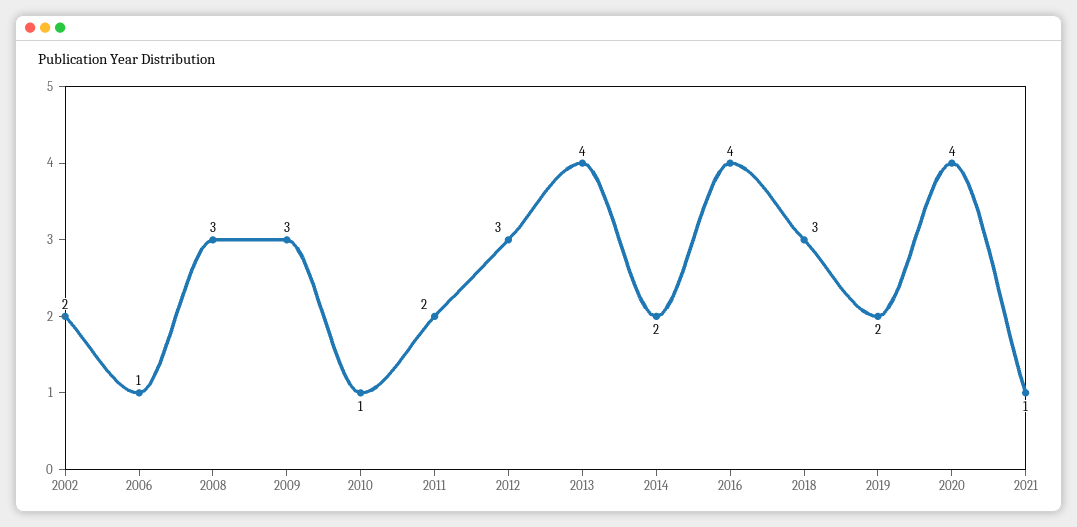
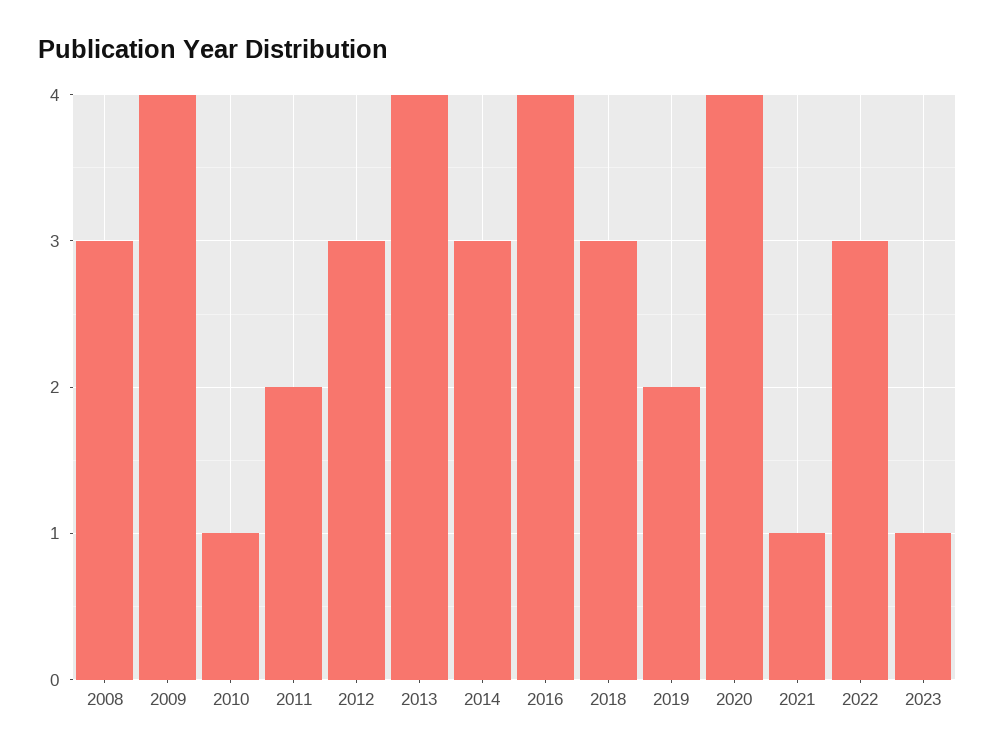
2002: 2 -> none
2006: 1 -> none
2009: 3 -> 4
2014: 2 -> 3
2022: none -> 3
2023: none -> 1

